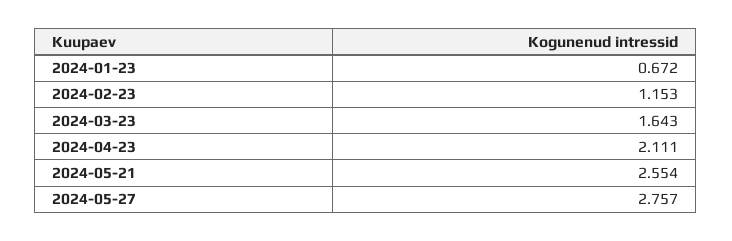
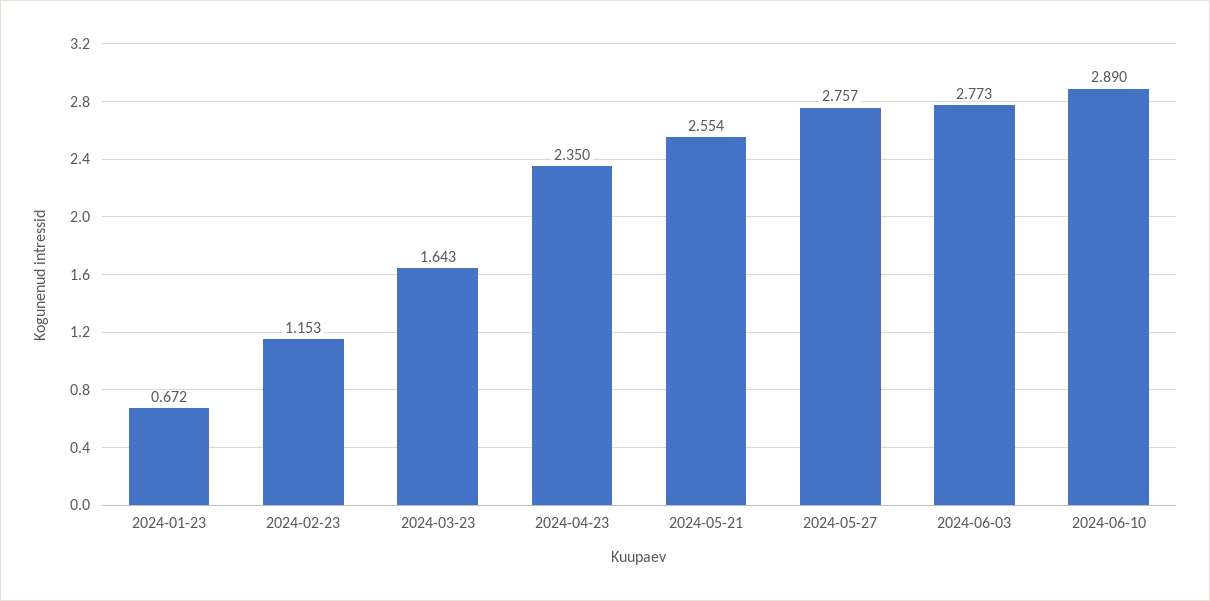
2024-04-23: 2.111 -> 2.35
2024-06-03: none -> 2.773
2024-06-10: none -> 2.89

